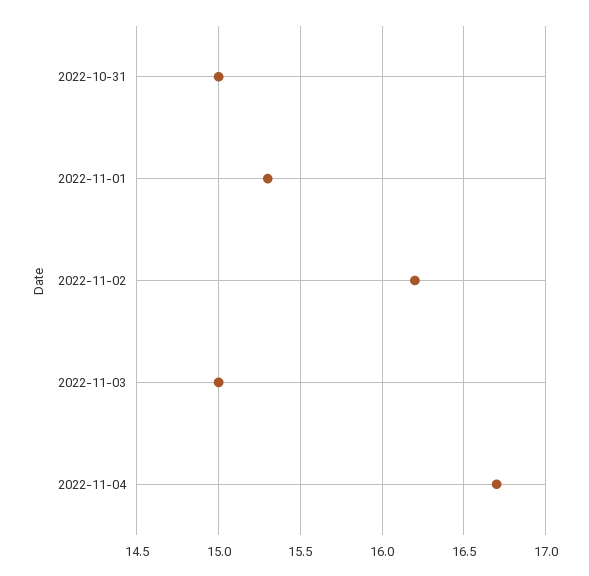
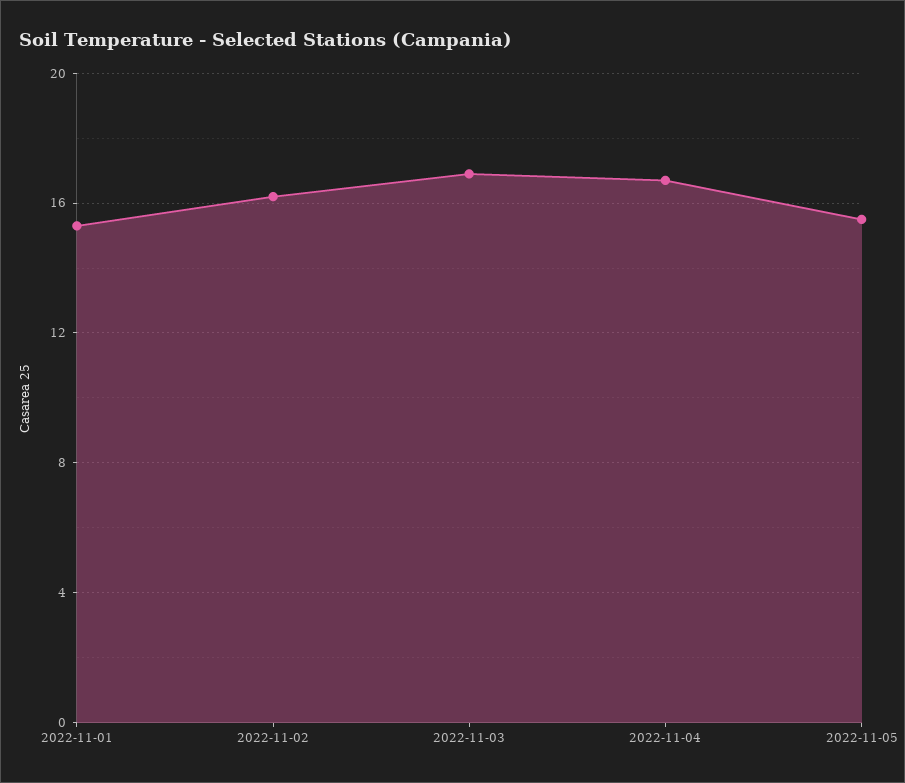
2022-10-31: 15 -> none
2022-11-03: 15 -> 17
2022-11-05: none -> 15.5

